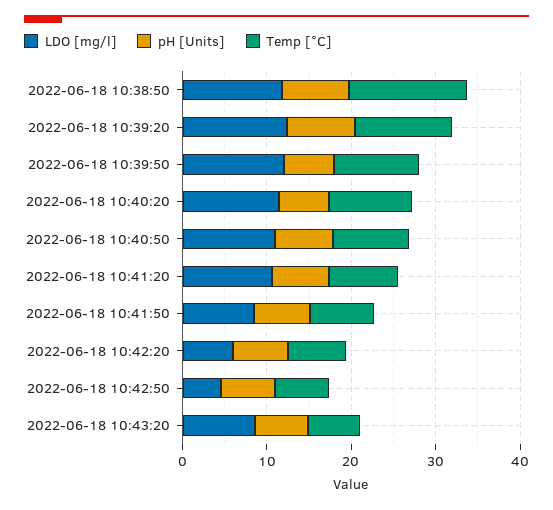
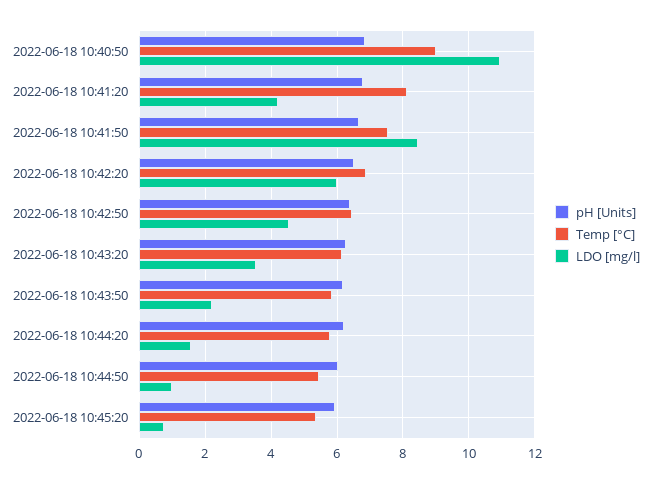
LDO [mg/l], 2022-06-18 10:38:50: 12 -> none
pH [Units], 2022-06-18 10:38:50: 8 -> none
Temp [°C], 2022-06-18 10:38:50: 14 -> none
LDO [mg/l], 2022-06-18 10:39:20: 12 -> none
pH [Units], 2022-06-18 10:39:20: 8 -> none
Temp [°C], 2022-06-18 10:39:20: 12 -> none
LDO [mg/l], 2022-06-18 10:39:50: 12 -> none
pH [Units], 2022-06-18 10:39:50: 6 -> none
Temp [°C], 2022-06-18 10:39:50: 10 -> none
LDO [mg/l], 2022-06-18 10:40:20: 12 -> none
pH [Units], 2022-06-18 10:40:20: 6 -> none
Temp [°C], 2022-06-18 10:40:20: 10 -> none
LDO [mg/l], 2022-06-18 10:41:20: 10 -> 4.2
LDO [mg/l], 2022-06-18 10:43:20: 8 -> 3.6
pH [Units], 2022-06-18 10:43:50: none -> 6.2
Temp [°C], 2022-06-18 10:43:50: none -> 5.8
LDO [mg/l], 2022-06-18 10:43:50: none -> 2.2
pH [Units], 2022-06-18 10:44:20: none -> 6.2
Temp [°C], 2022-06-18 10:44:20: none -> 5.8
LDO [mg/l], 2022-06-18 10:44:20: none -> 1.6
pH [Units], 2022-06-18 10:44:50: none -> 6
Temp [°C], 2022-06-18 10:44:50: none -> 5.4
LDO [mg/l], 2022-06-18 10:44:50: none -> 1
pH [Units], 2022-06-18 10:45:20: none -> 6
Temp [°C], 2022-06-18 10:45:20: none -> 5.4
LDO [mg/l], 2022-06-18 10:45:20: none -> 0.8

